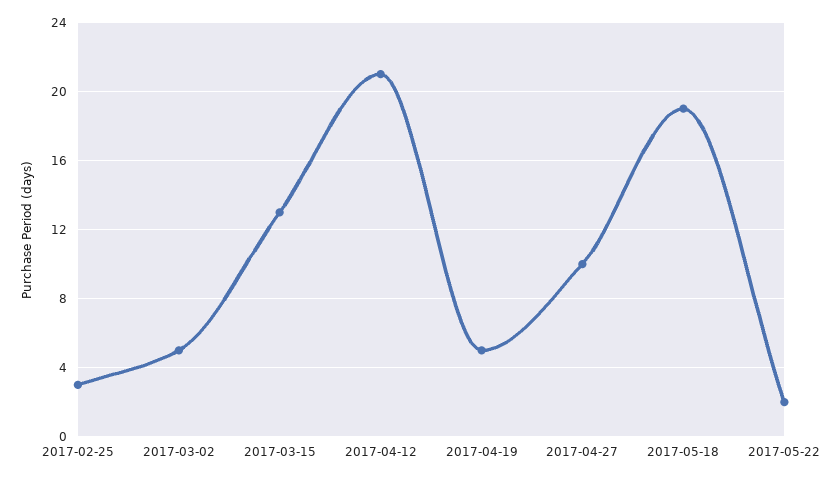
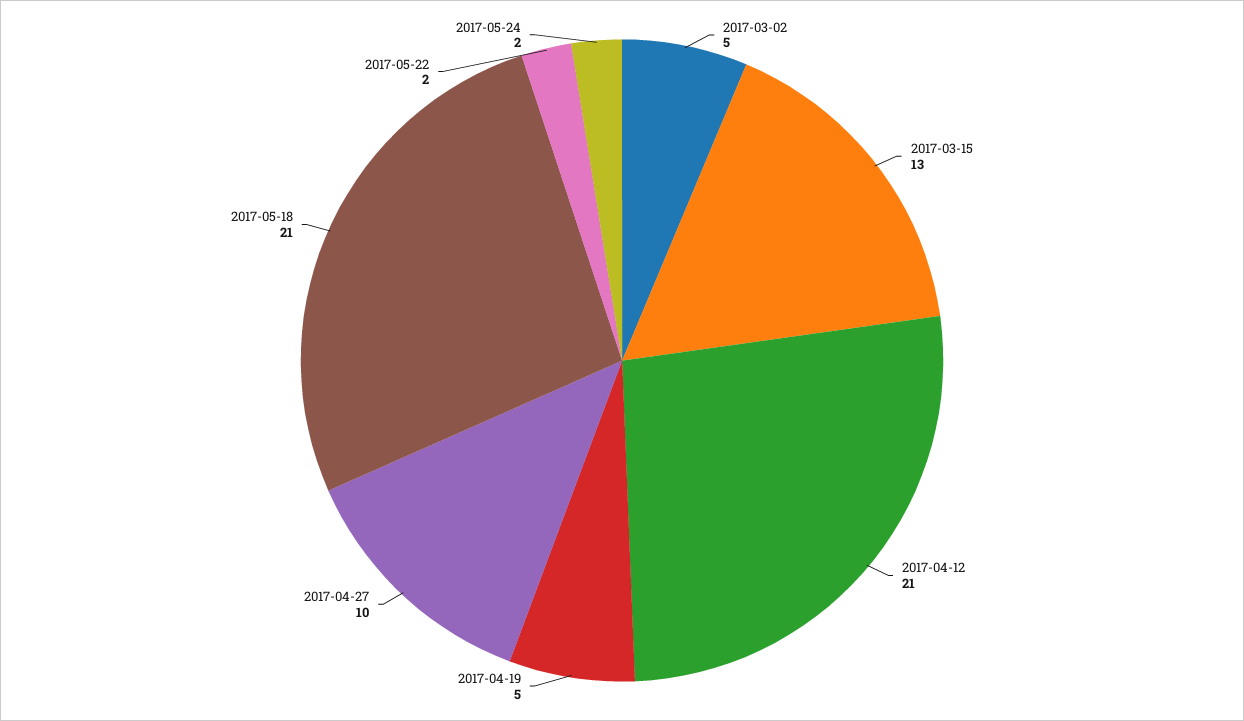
2017-02-25: 3 -> none
2017-05-18: 19 -> 21
2017-05-24: none -> 2

